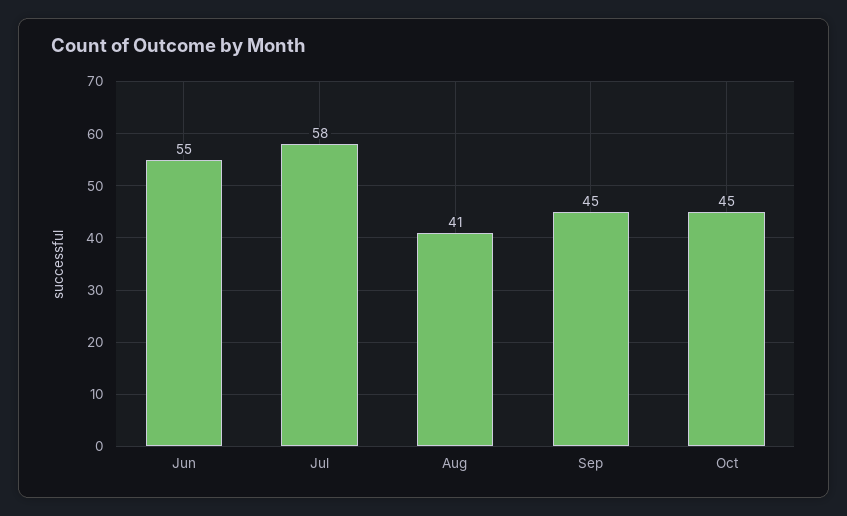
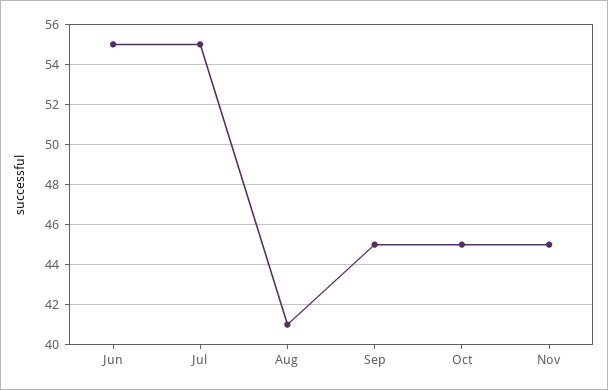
Jul: 58 -> 55
Nov: none -> 45

